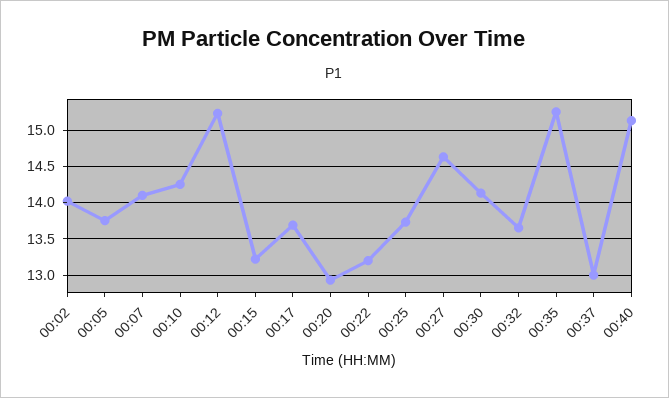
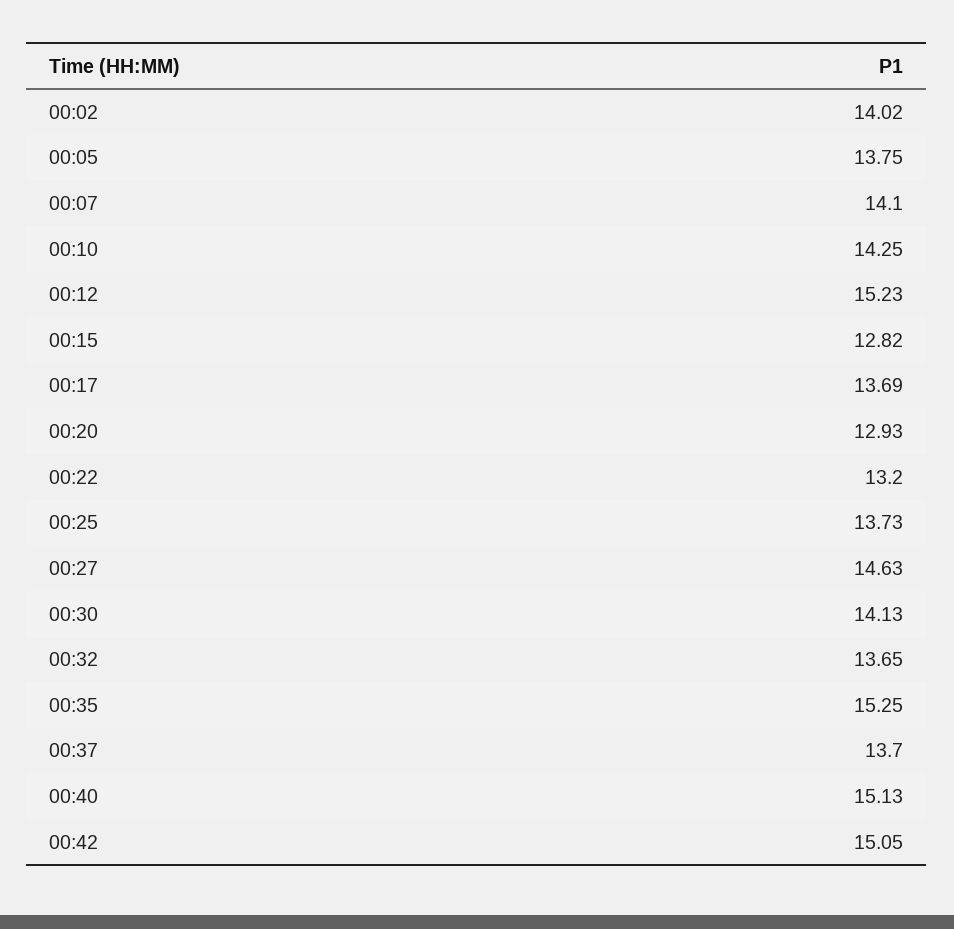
00:15: 13.2 -> 12.82
00:37: 13 -> 13.7
00:42: none -> 15.05

